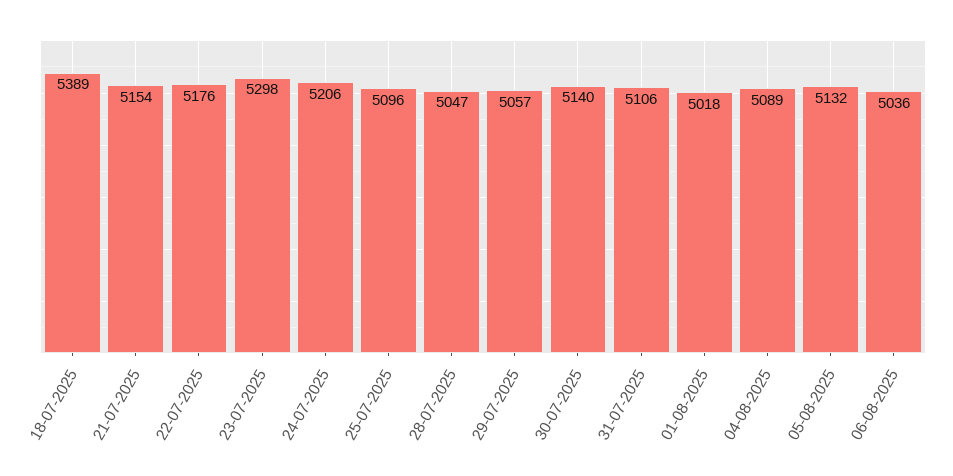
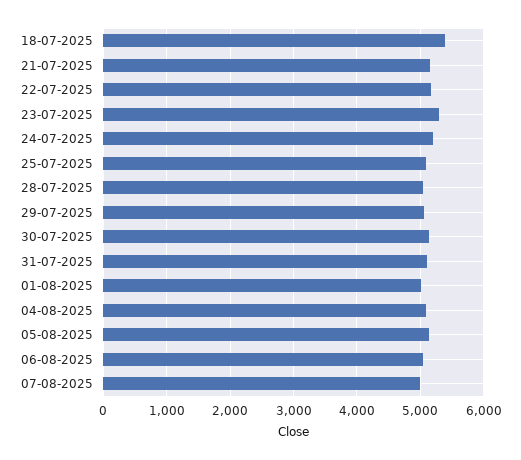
07-08-2025: none -> 5000

